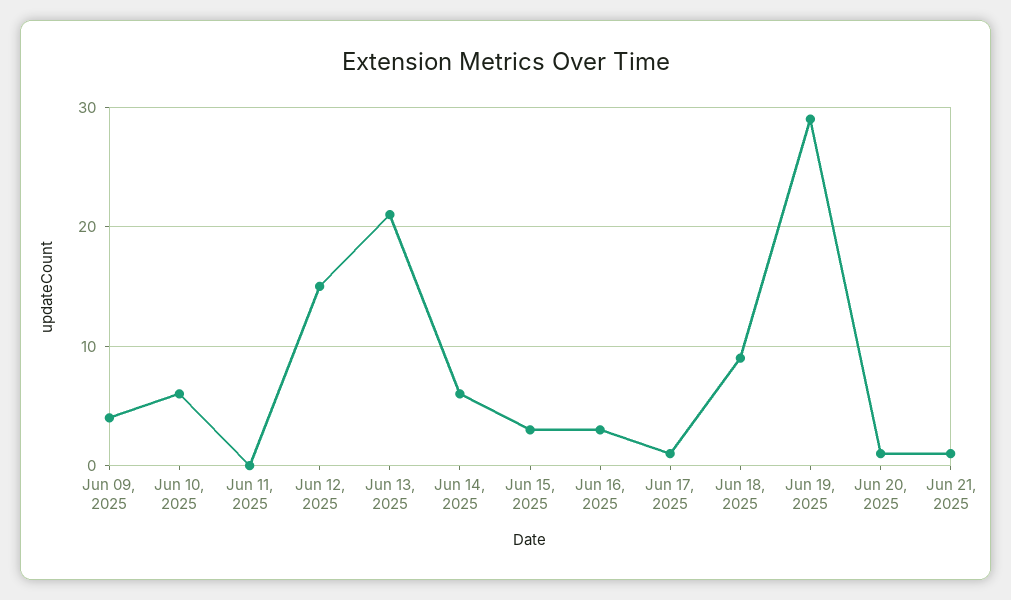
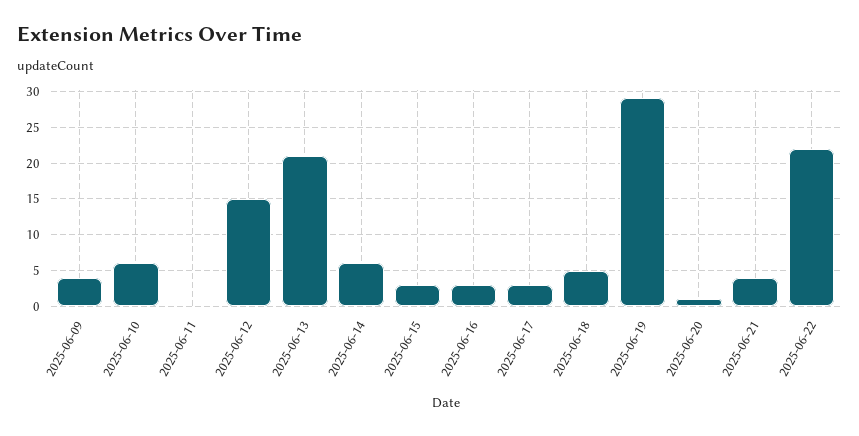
Jun 17, 2025: 1 -> 3
Jun 18, 2025: 9 -> 5
Jun 21, 2025: 1 -> 4
2025-06-22: none -> 22

